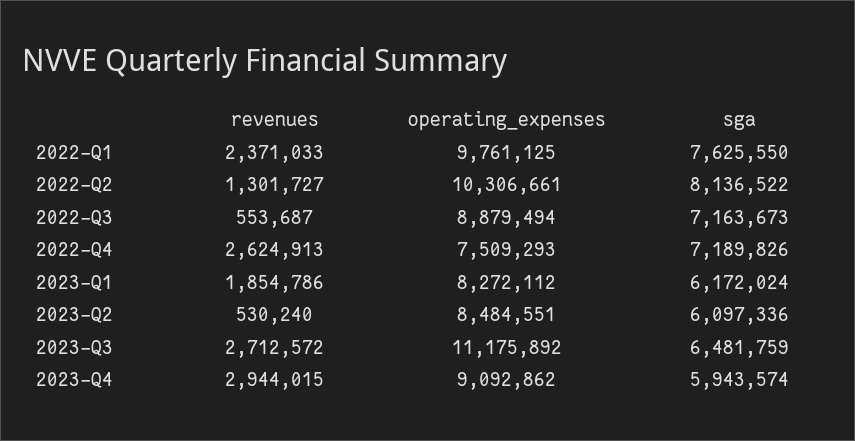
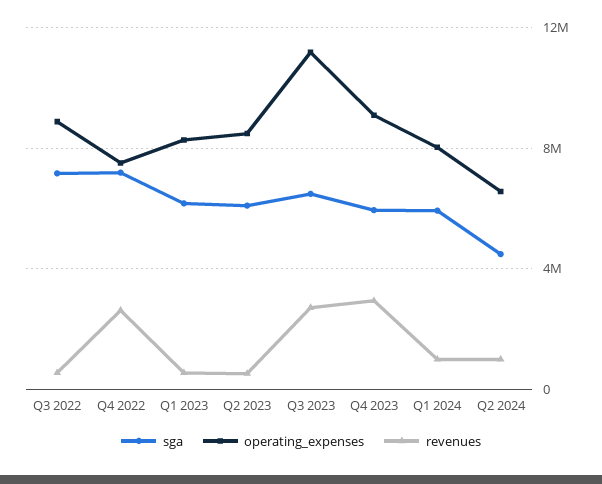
revenues, 2022-Q1: 2371033 -> none
operating_expenses, 2022-Q1: 9761125 -> none
sga, 2022-Q1: 7625550 -> none
revenues, 2022-Q2: 1301727 -> none
operating_expenses, 2022-Q2: 10306661 -> none
sga, 2022-Q2: 8136522 -> none
revenues, 2023-Q1: 1854786 -> 500000
sga, Q1 2024: none -> 6000000
operating_expenses, Q1 2024: none -> 8000000
revenues, Q1 2024: none -> 1000000
sga, Q2 2024: none -> 4500000
operating_expenses, Q2 2024: none -> 6500000
revenues, Q2 2024: none -> 1000000

